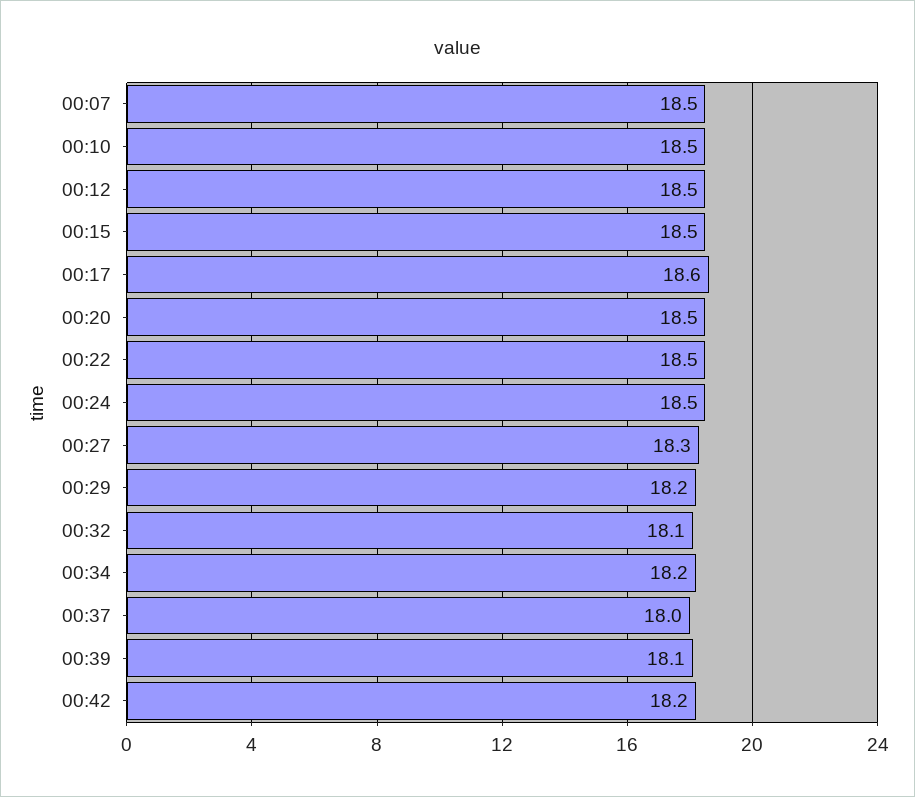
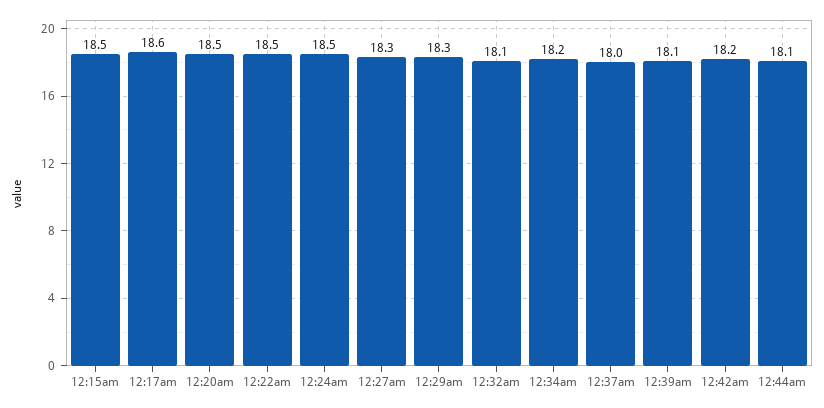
00:07: 18.5 -> none
00:10: 18.5 -> none
00:12: 18.5 -> none
00:29: 18.2 -> 18.3
12:44am: none -> 18.1

